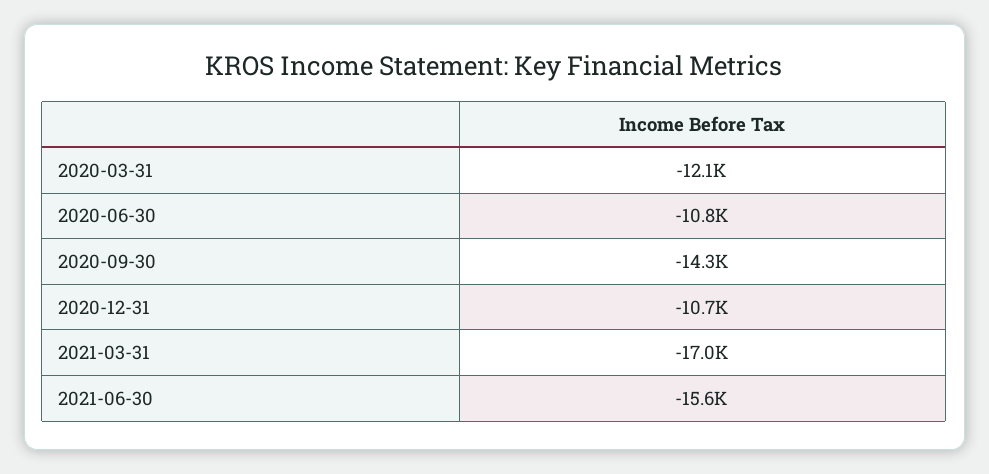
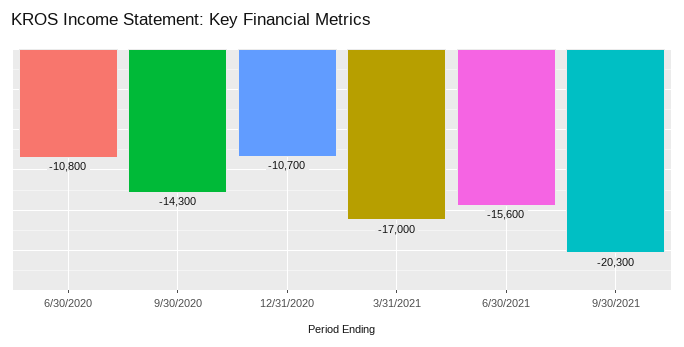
2020-03-31: -12100 -> none
9/30/2021: none -> -20300

